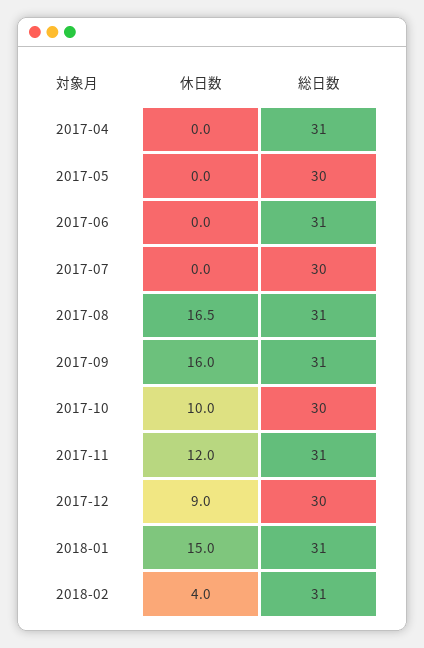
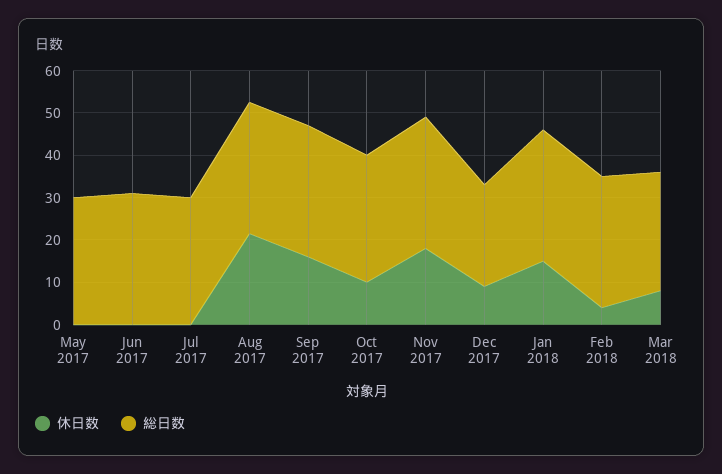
休日数, 2017-04: 0 -> none
総日数, 2017-04: 31 -> none
休日数, 2017-08: 16.5 -> 22
休日数, 2017-11: 12 -> 18
総日数, 2017-12: 30 -> 24
休日数, Mar 2018: none -> 8
総日数, Mar 2018: none -> 28

